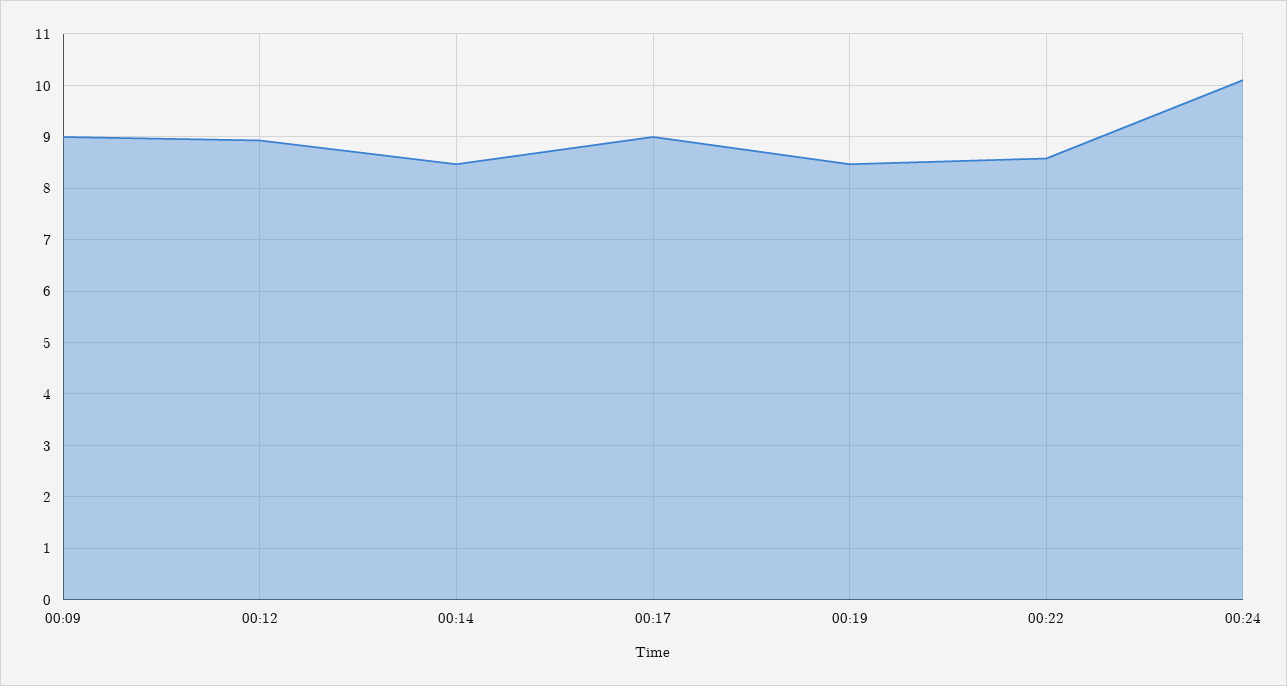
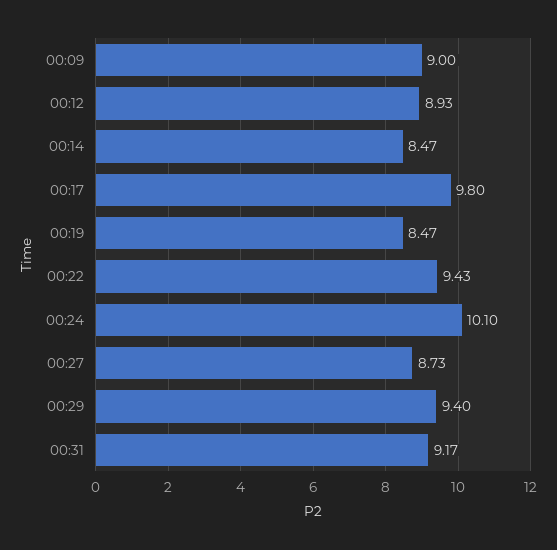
00:17: 9 -> 9.8
00:22: 8.6 -> 9.43
00:27: none -> 8.73
00:29: none -> 9.4
00:31: none -> 9.17

